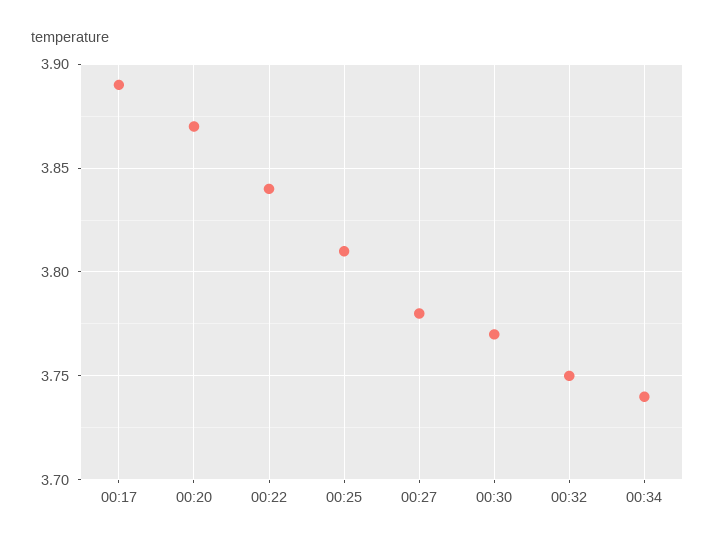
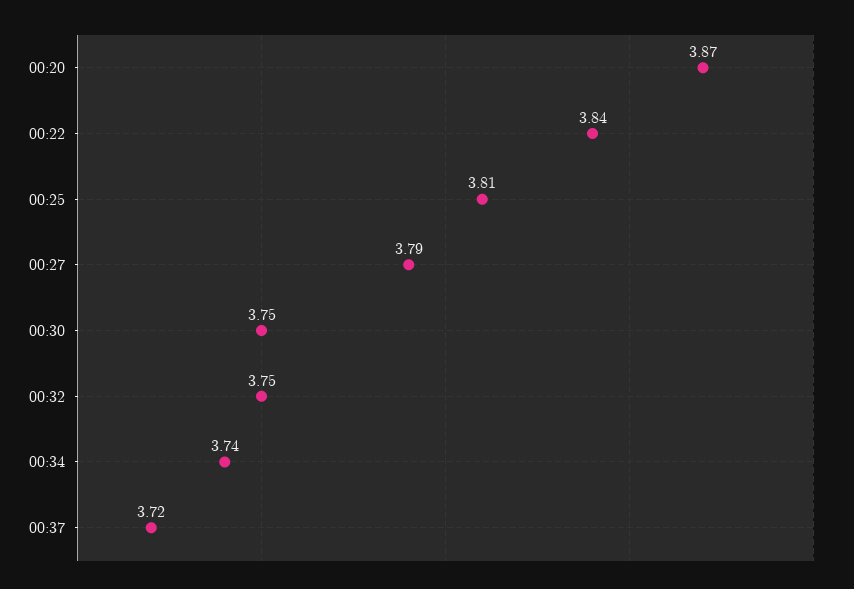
00:17: 3.89 -> none
00:27: 3.78 -> 3.79
00:30: 3.77 -> 3.75
00:37: none -> 3.72

